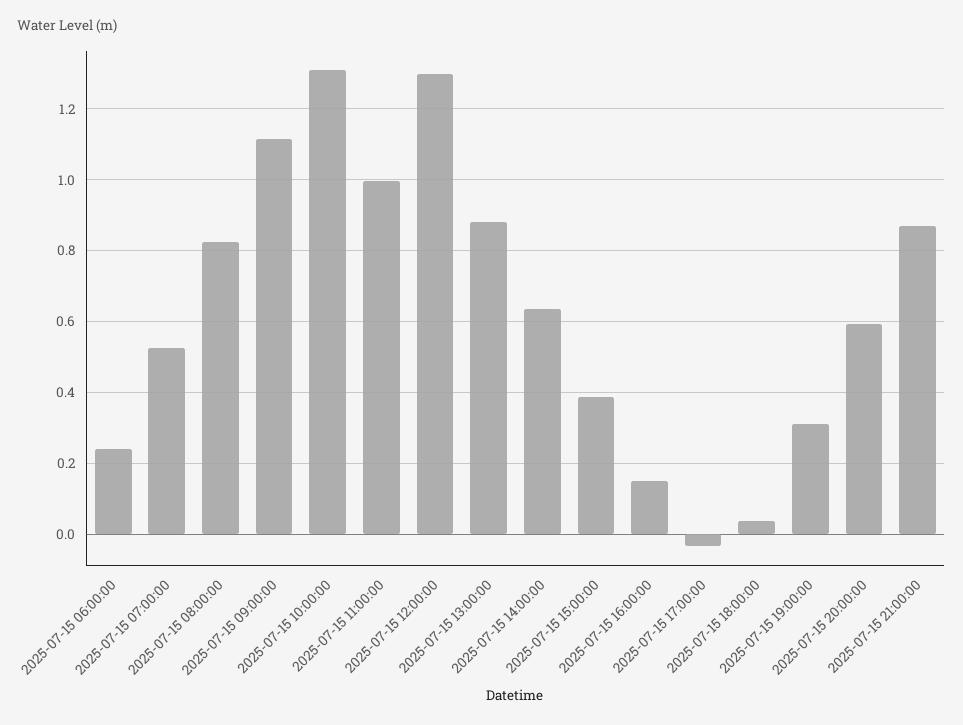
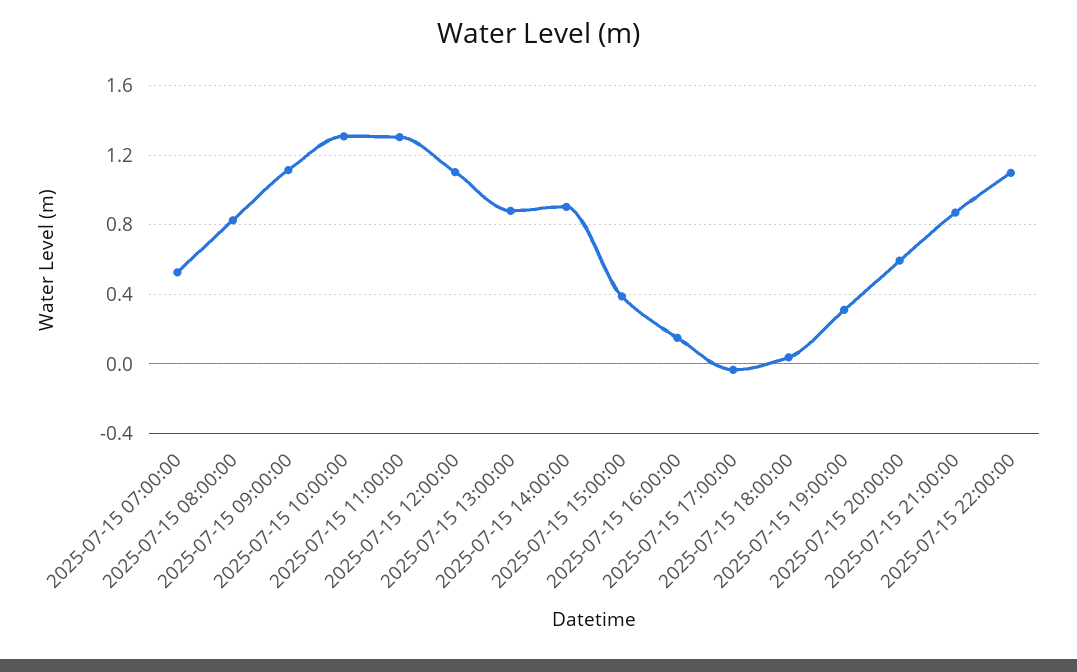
2025-07-15 06:00:00: 0.24 -> none
2025-07-15 11:00:00: 1 -> 1.3
2025-07-15 12:00:00: 1.3 -> 1.1
2025-07-15 14:00:00: 0.64 -> 0.9
2025-07-15 22:00:00: none -> 1.1

